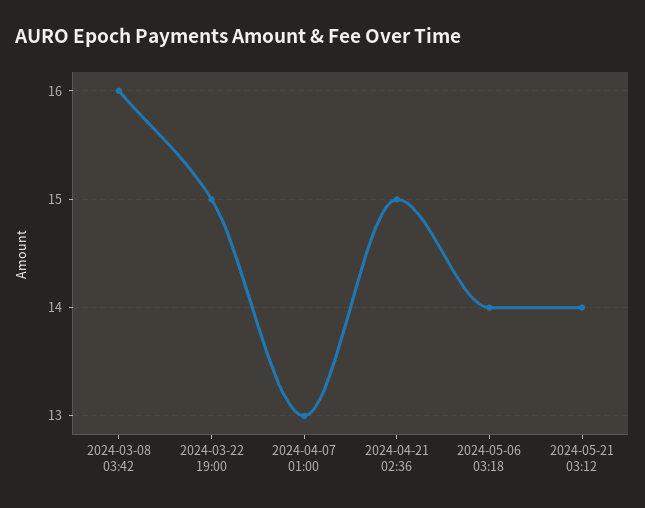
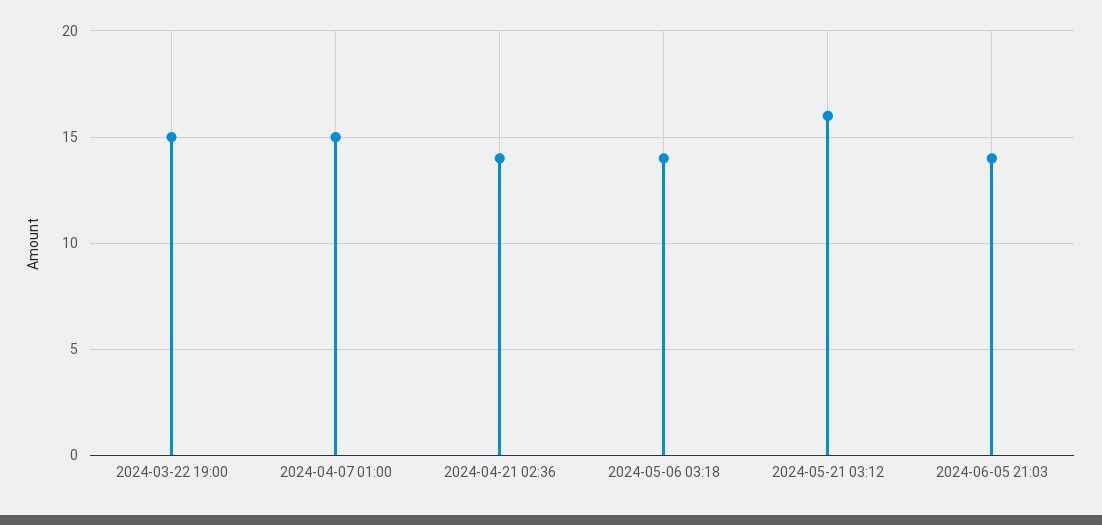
2024-03-08 03:42: 16 -> none
2024-04-07 01:00: 13 -> 15
2024-04-21 02:36: 15 -> 14
2024-05-21 03:12: 14 -> 16
2024-06-05 21:03: none -> 14

